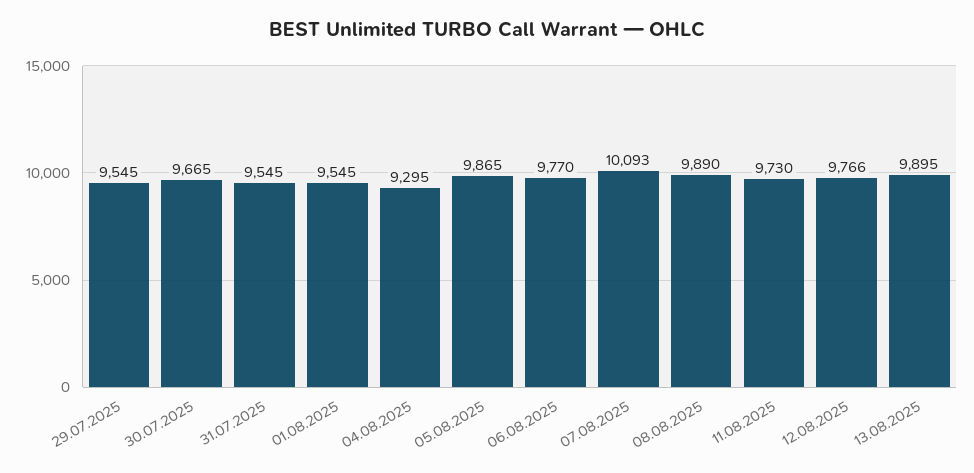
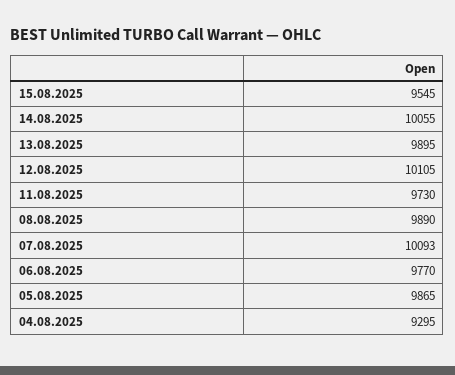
29.07.2025: 9545 -> none
30.07.2025: 9665 -> none
31.07.2025: 9545 -> none
01.08.2025: 9545 -> none
12.08.2025: 9766 -> 10105
15.08.2025: none -> 9545
14.08.2025: none -> 10055

